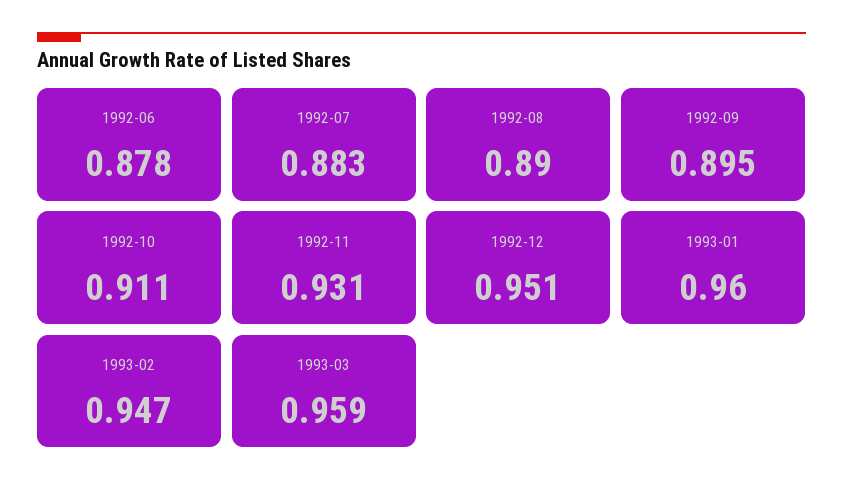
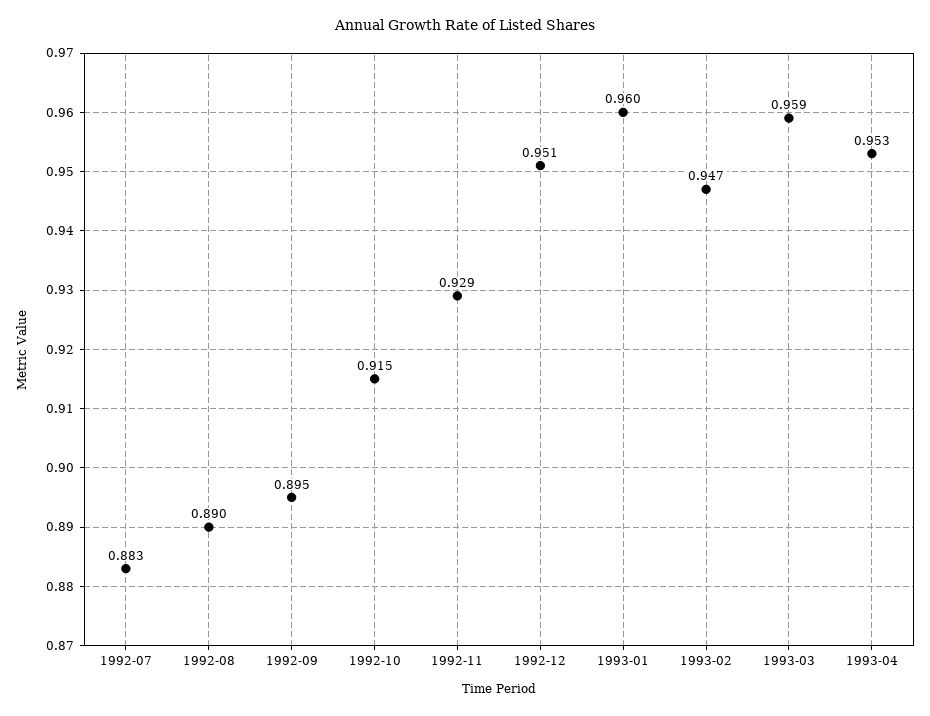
1992-06: 0.878 -> none
1992-10: 0.911 -> 0.915
1992-11: 0.931 -> 0.929
1993-04: none -> 0.953

